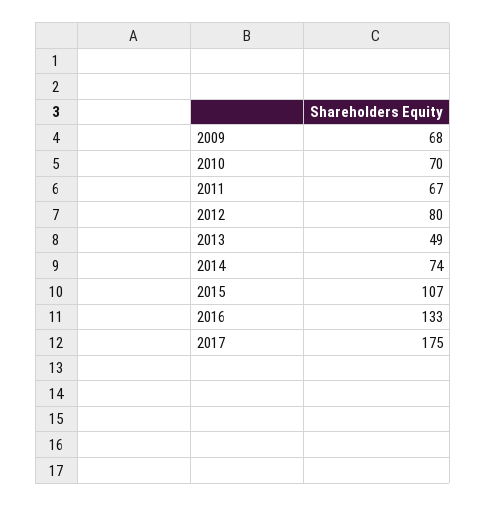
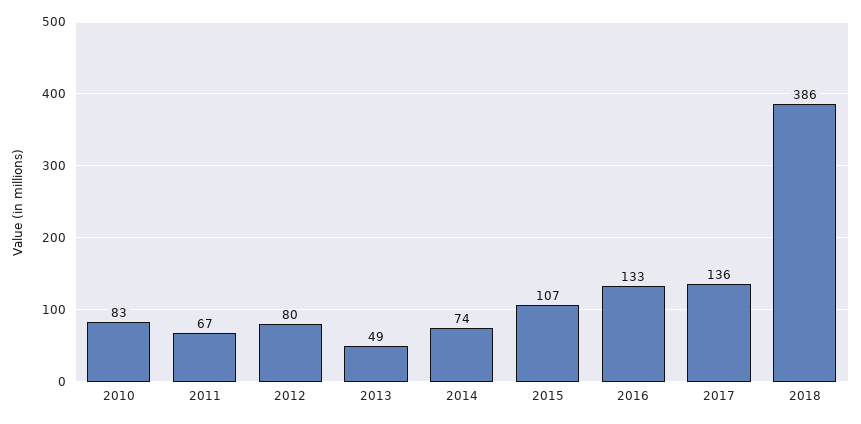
2009: 68 -> none
2010: 70 -> 83
2017: 175 -> 136
2018: none -> 386

